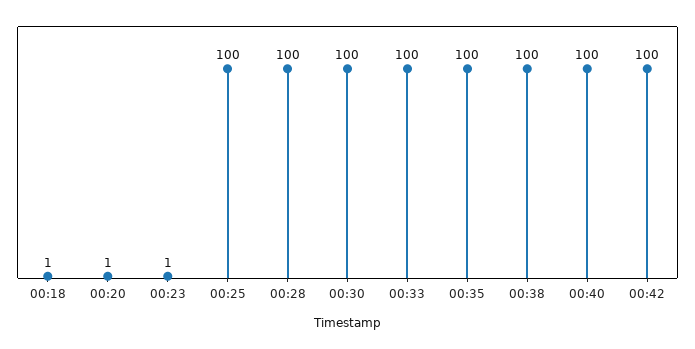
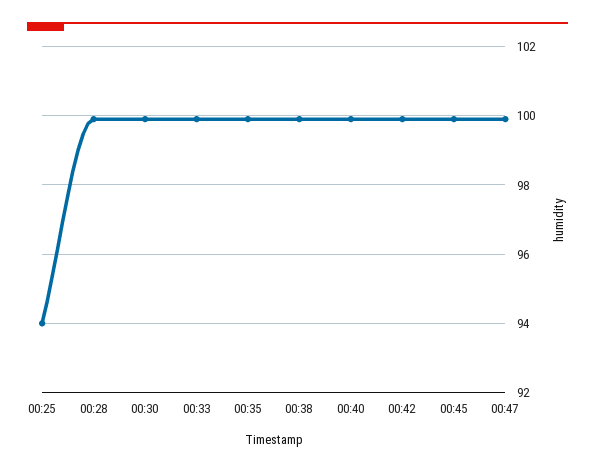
00:18: 1 -> none
00:20: 1 -> none
00:23: 1 -> none
00:25: 100 -> 94
00:45: none -> 100
00:47: none -> 100

